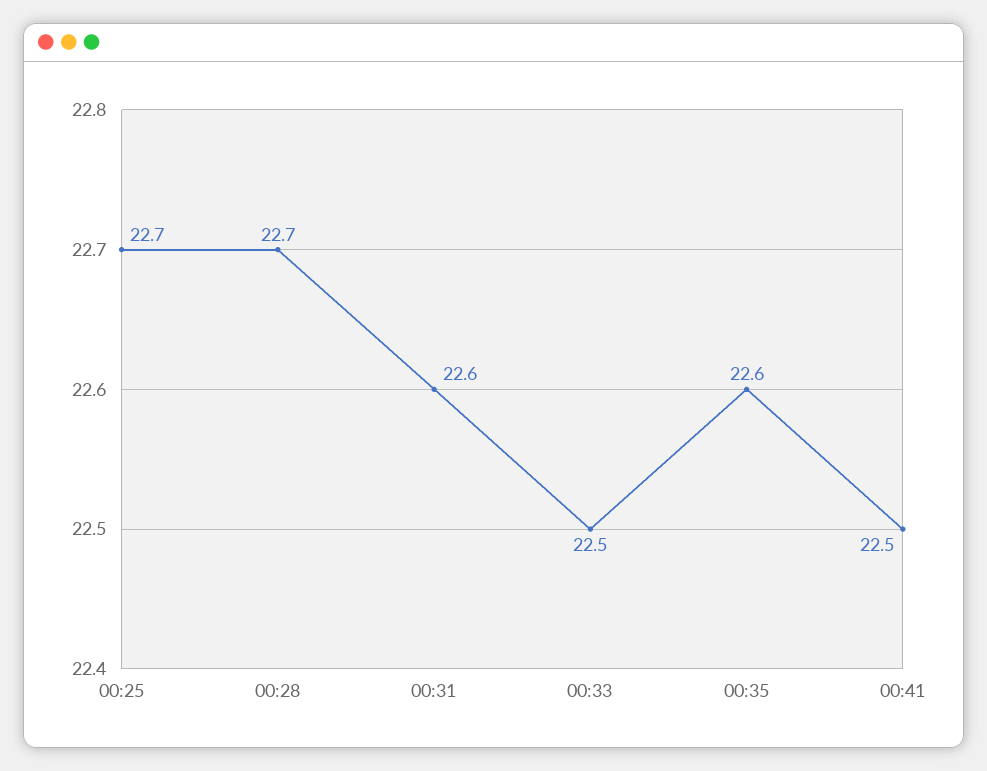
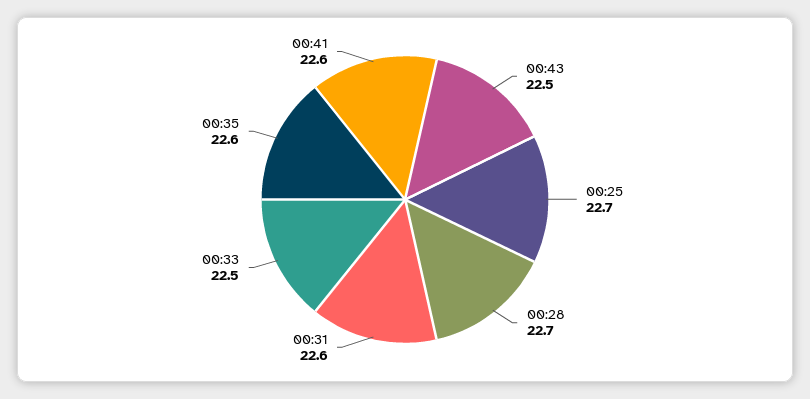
00:41: 22.5 -> 22.6
00:43: none -> 22.5

